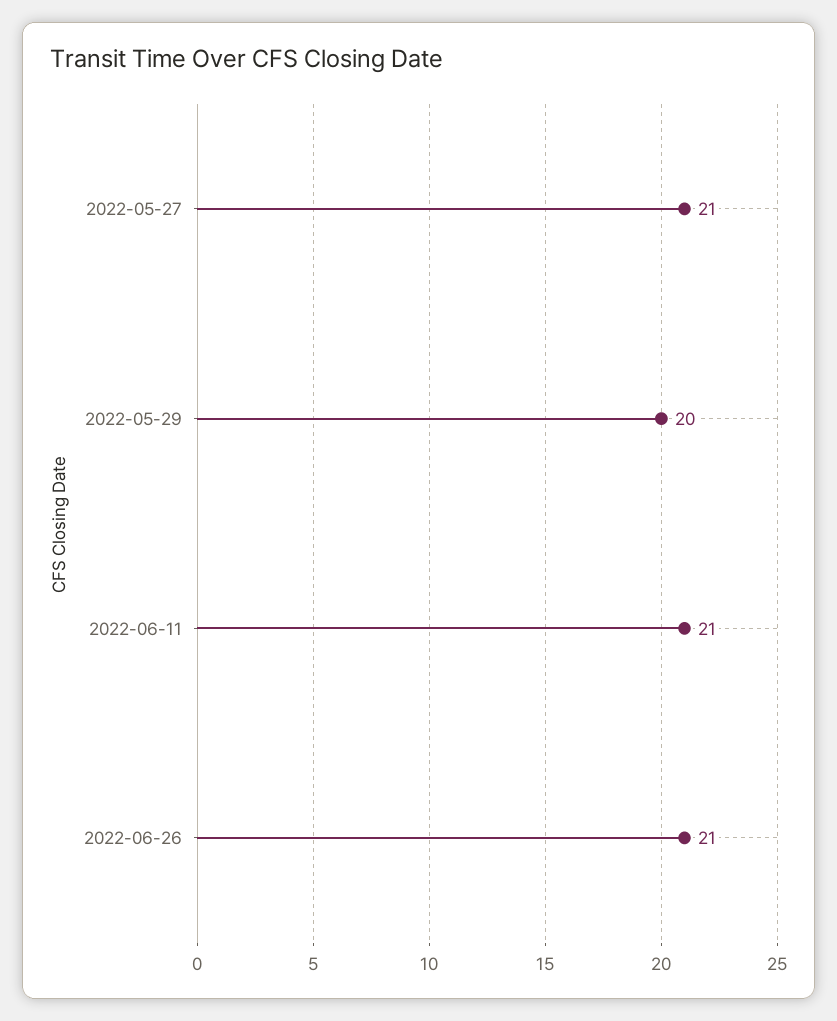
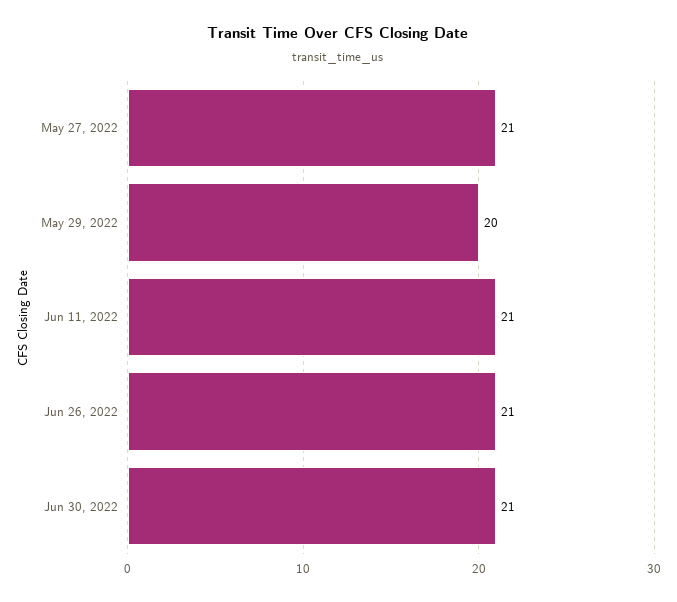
Jun 30, 2022: none -> 21

